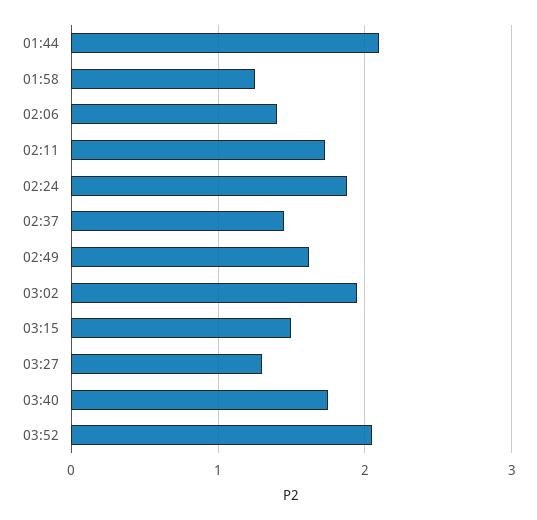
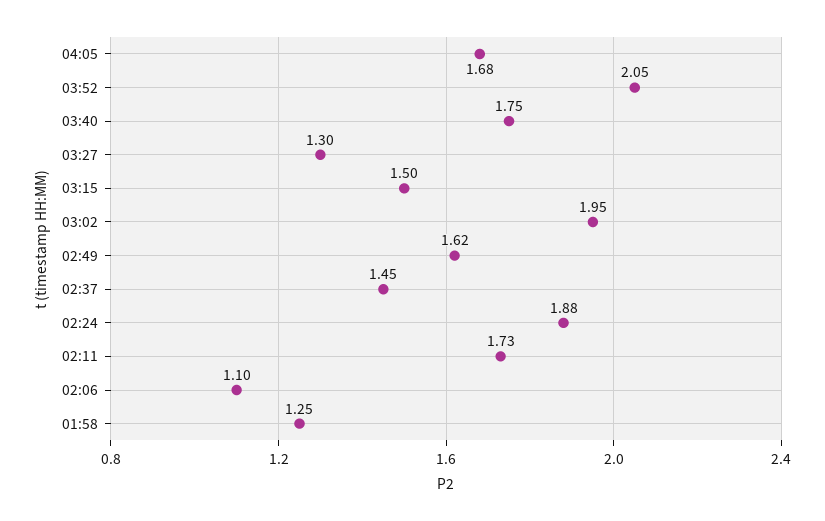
01:44: 2.1 -> none
02:06: 1.4 -> 1.1
04:05: none -> 1.68

